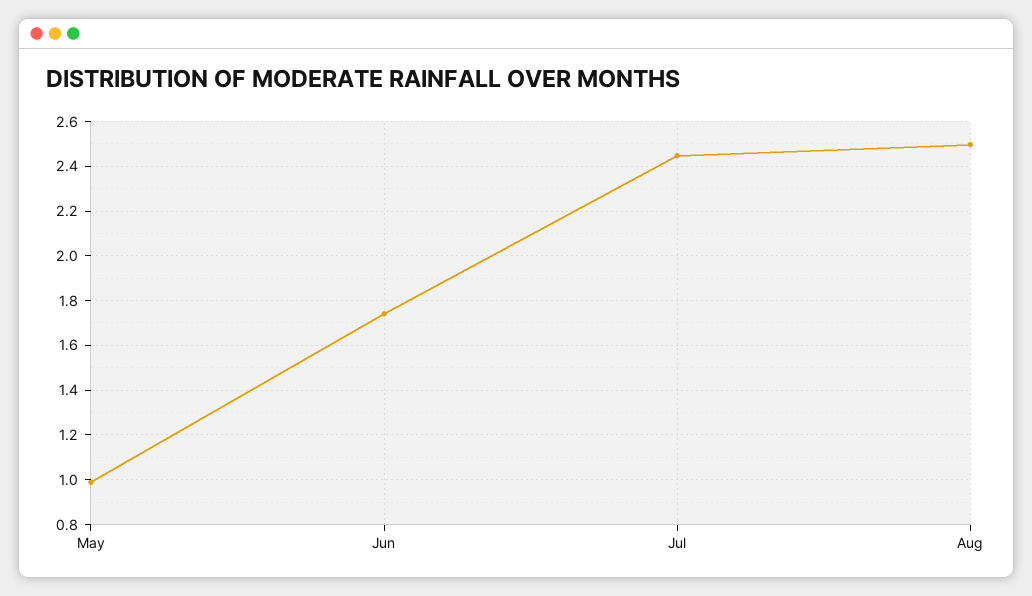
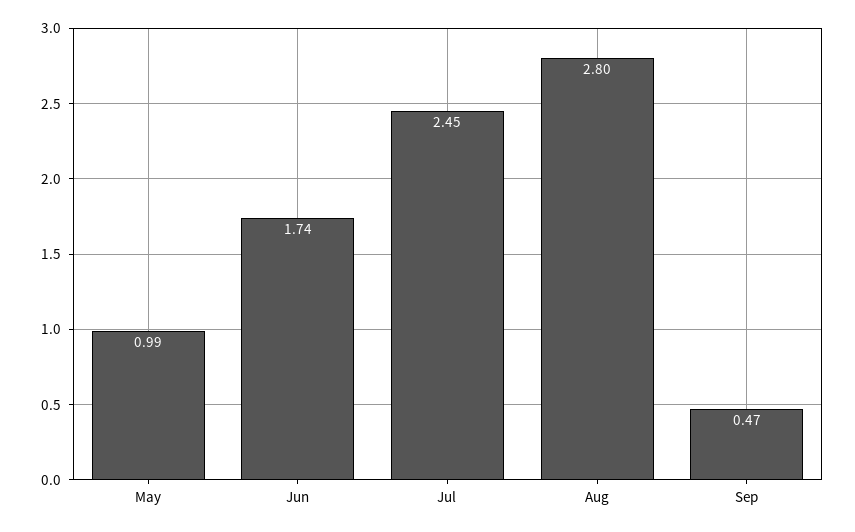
Aug: 2.5 -> 2.8
Sep: none -> 0.47

